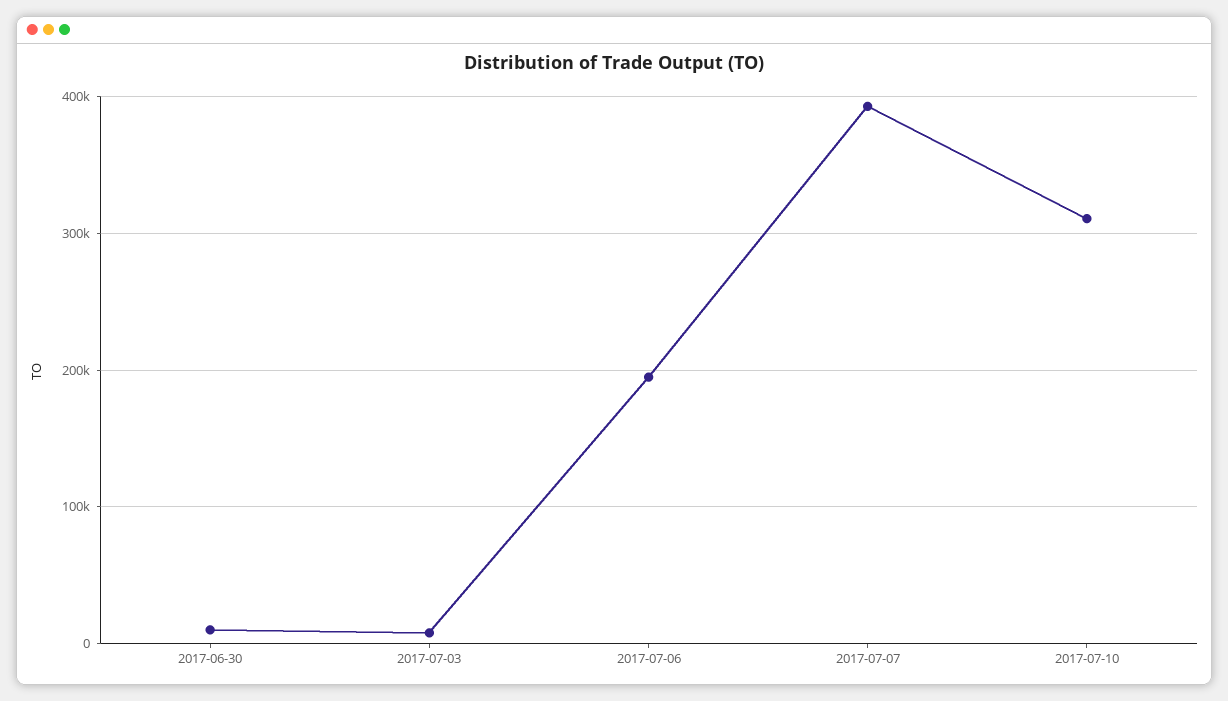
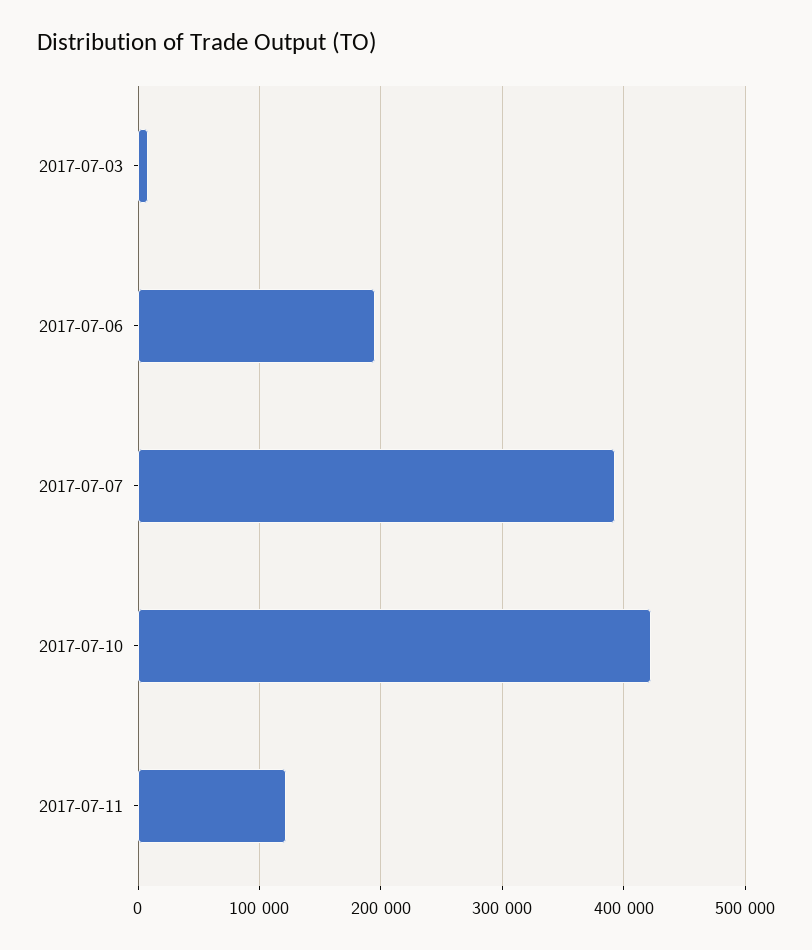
2017-06-30: 10000 -> none
2017-07-10: 310000 -> 420000
2017-07-11: none -> 120000

